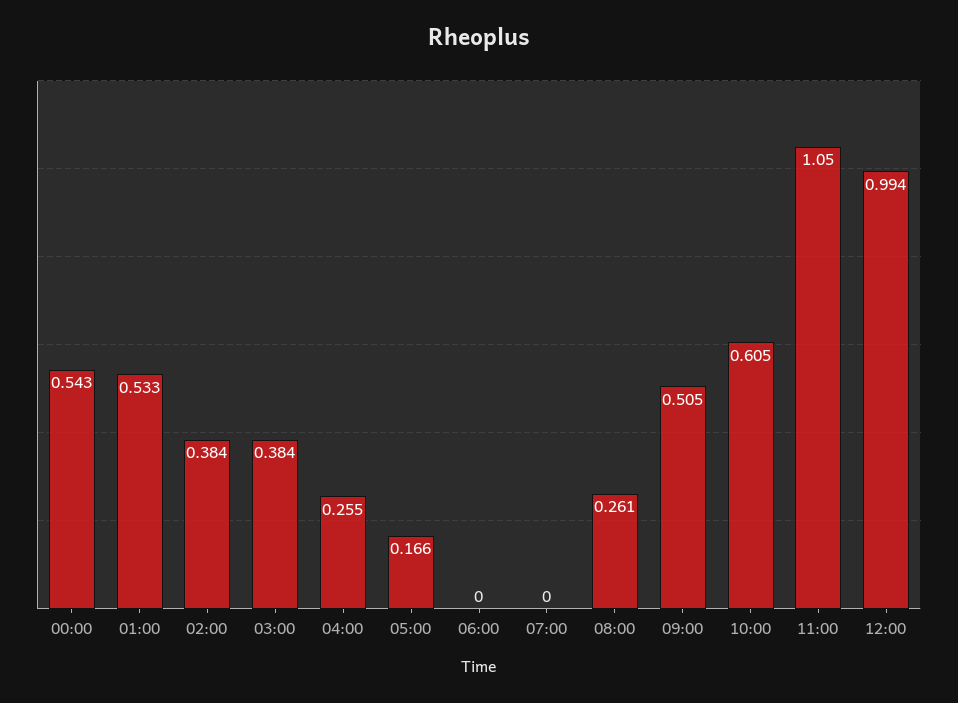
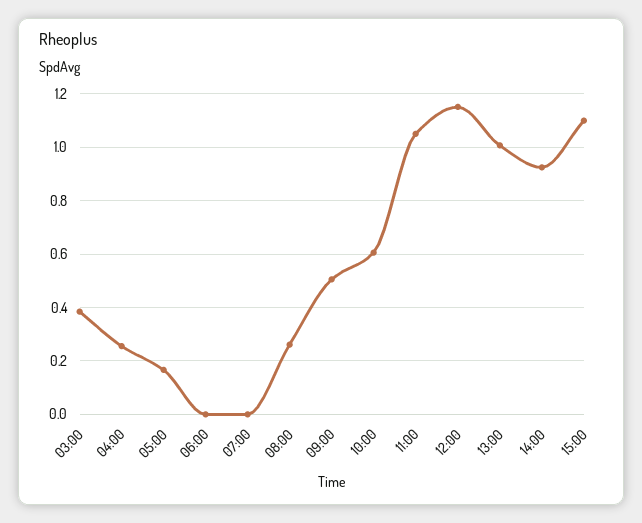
00:00: 0.543 -> none
01:00: 0.533 -> none
02:00: 0.384 -> none
12:00: 0.994 -> 1.15
13:00: none -> 1
14:00: none -> 0.925
15:00: none -> 1.1

